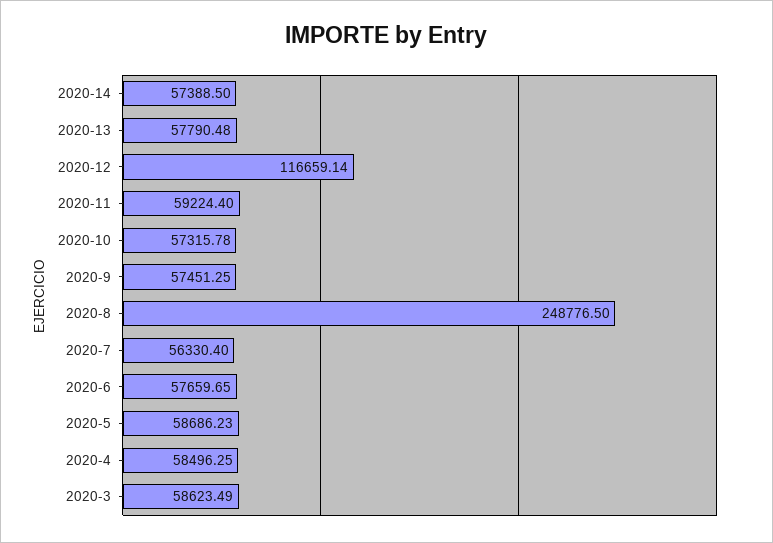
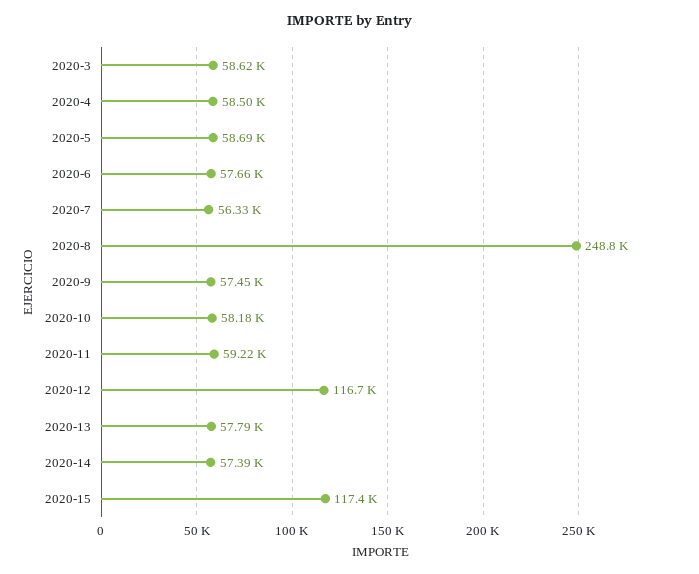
2020-10: 57315.78 -> 58180
2020-15: none -> 117400

